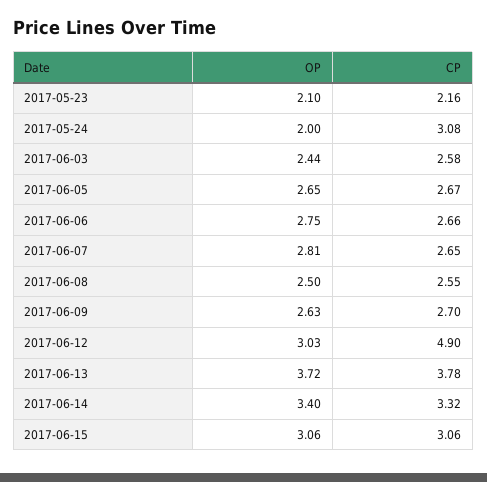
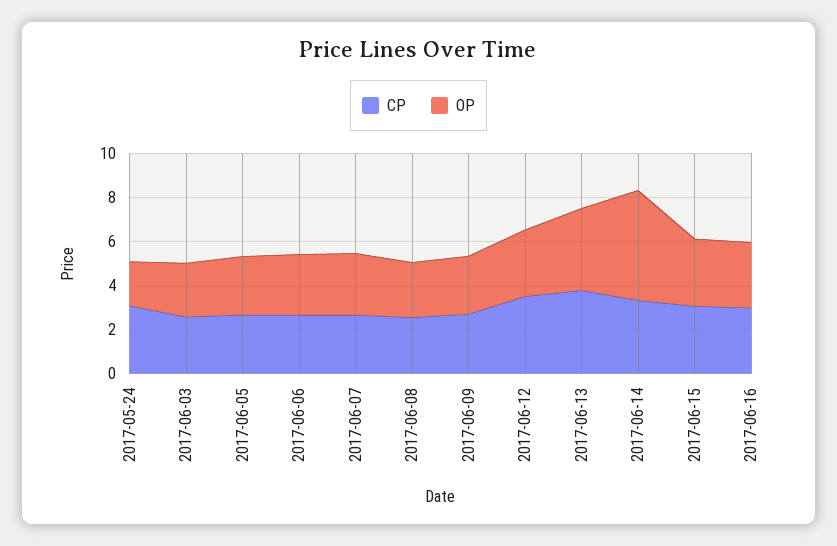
OP, 2017-05-23: 2.1 -> none
CP, 2017-05-23: 2.16 -> none
CP, 2017-06-12: 4.9 -> 3.5
OP, 2017-06-14: 3.4 -> 5
CP, 2017-06-16: none -> 3
OP, 2017-06-16: none -> 3

